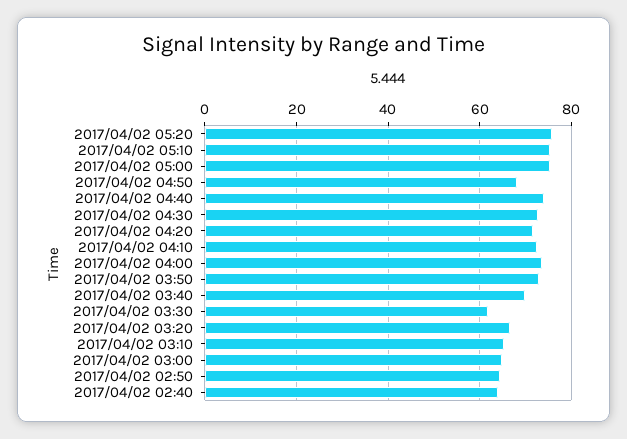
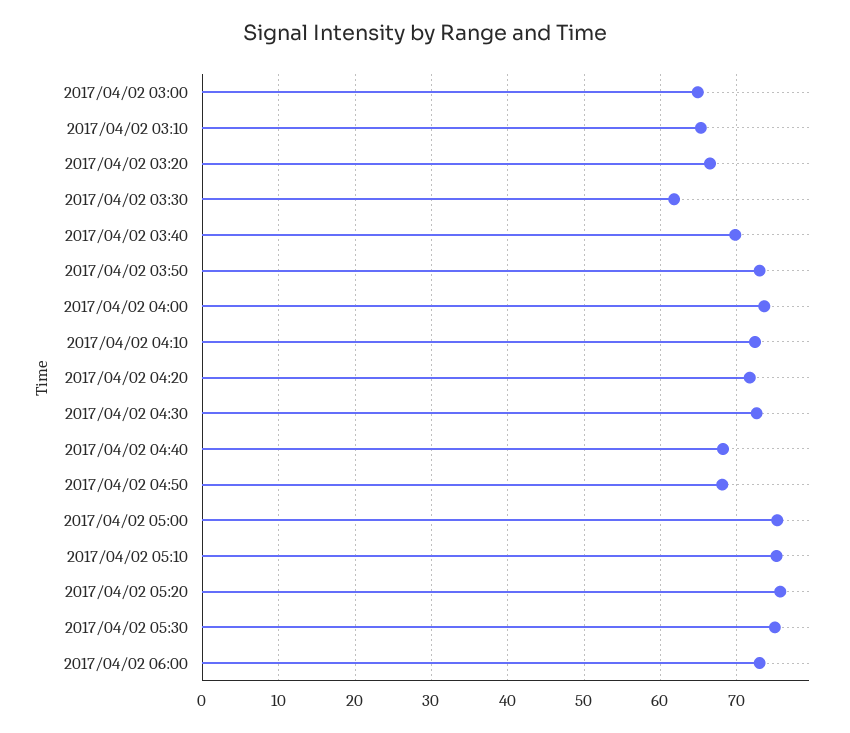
2017/04/02 04:40: 74 -> 68
2017/04/02 02:50: 64 -> none
2017/04/02 02:40: 64 -> none
2017/04/02 05:30: none -> 75
2017/04/02 06:00: none -> 73

